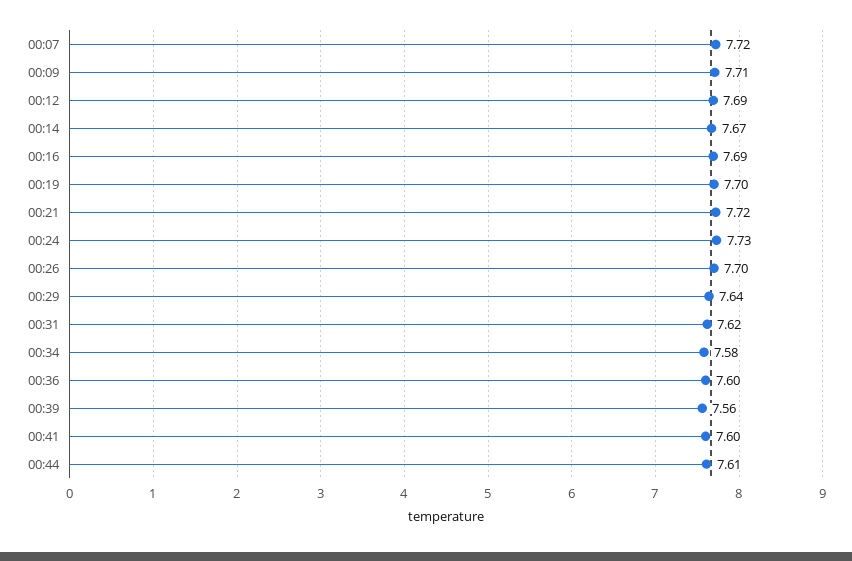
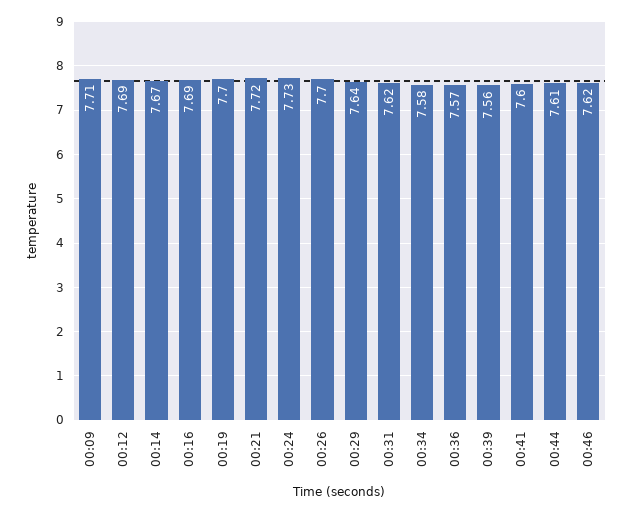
00:07: 7.72 -> none
00:36: 7.6 -> 7.57
00:46: none -> 7.62

